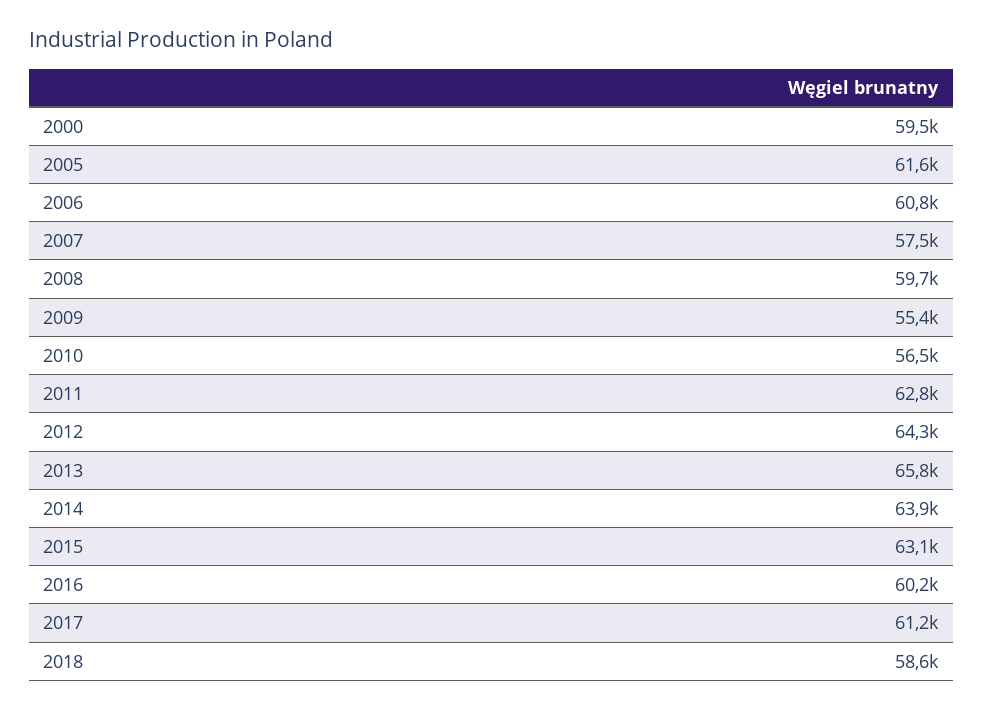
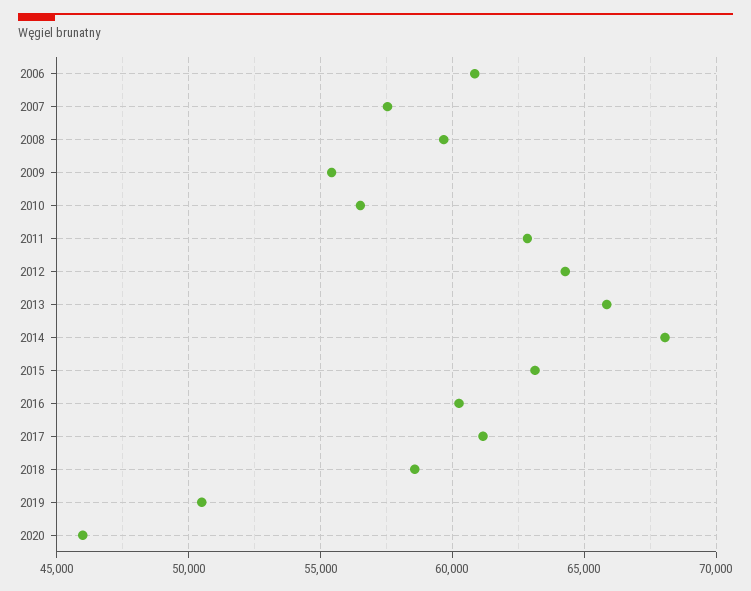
2000: 59500 -> none
2005: 61600 -> none
2014: 63900 -> 68000
2019: none -> 50500
2020: none -> 46000

